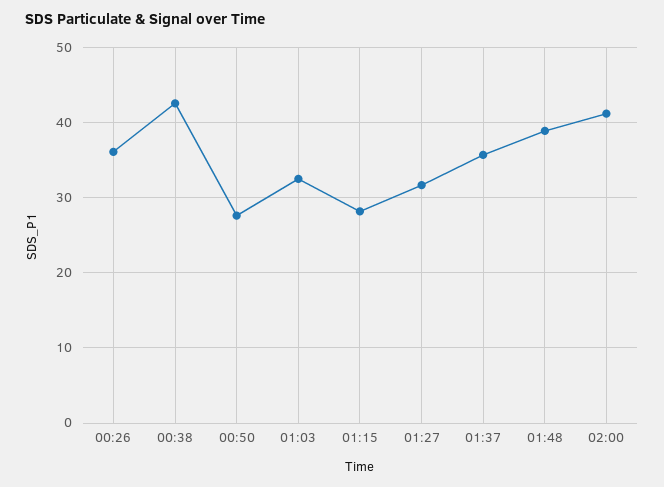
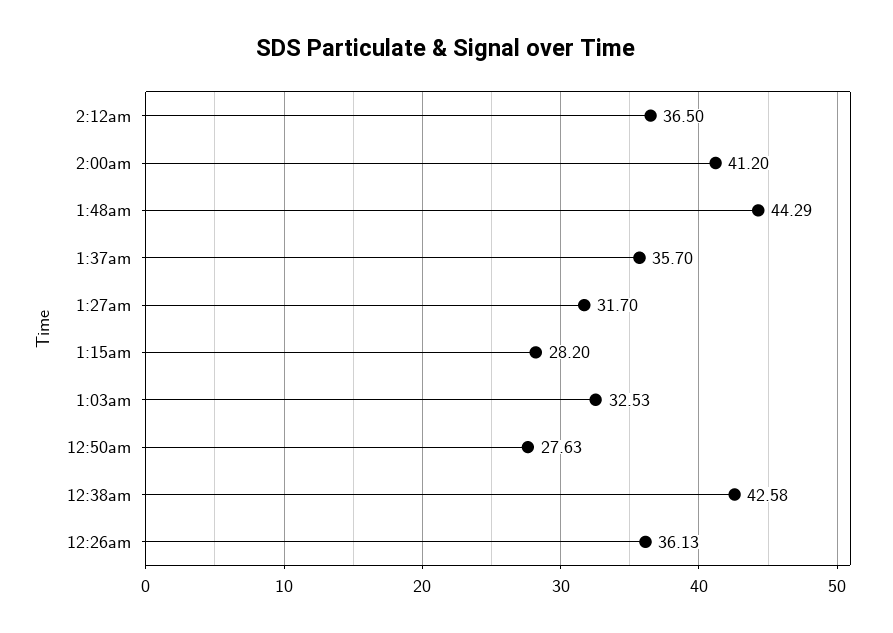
01:48: 39 -> 44.29
2:12am: none -> 36.5

